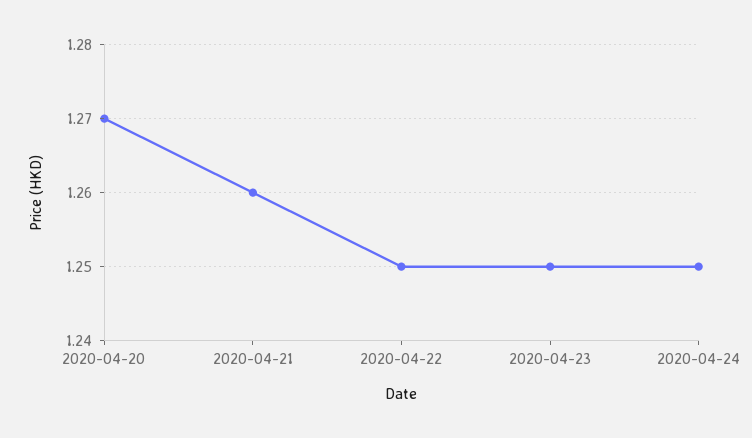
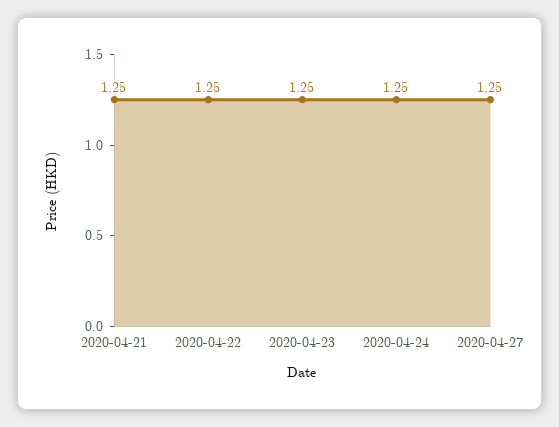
2020-04-20: 1.27 -> none
2020-04-21: 1.26 -> 1.25
2020-04-27: none -> 1.25

